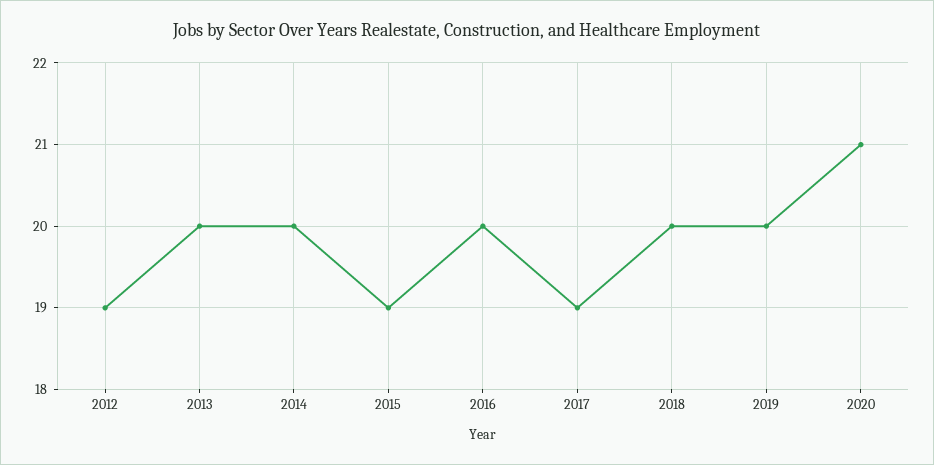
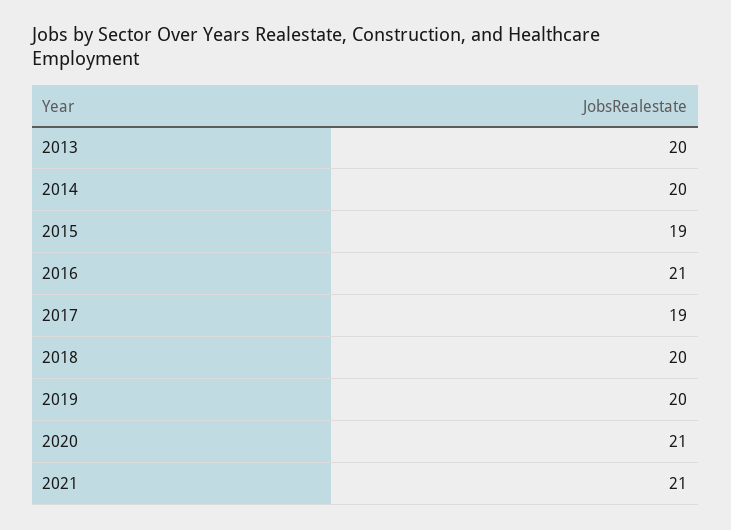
2012: 19 -> none
2016: 20 -> 21
2021: none -> 21

